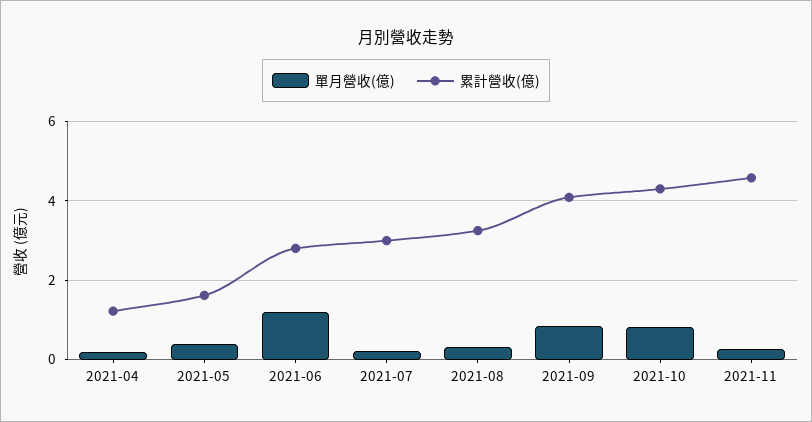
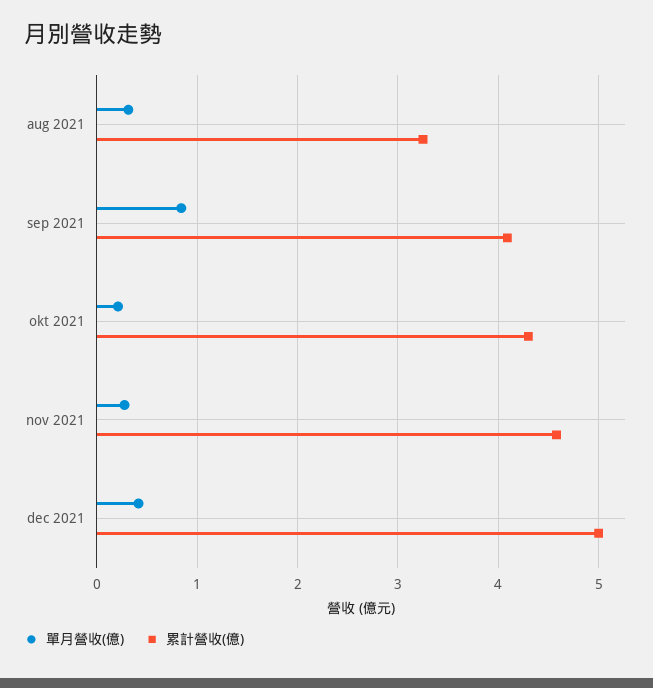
單月營收(億), 2021-04: 0.2 -> none
累計營收(億), 2021-04: 1.2 -> none
單月營收(億), 2021-05: 0.4 -> none
累計營收(億), 2021-05: 1.6 -> none
單月營收(億), 2021-06: 1.2 -> none
累計營收(億), 2021-06: 2.8 -> none
單月營收(億), 2021-07: 0.2 -> none
累計營收(億), 2021-07: 3 -> none
單月營收(億), 2021-10: 0.8 -> 0.2
單月營收(億), dec 2021: none -> 0.4
累計營收(億), dec 2021: none -> 5

